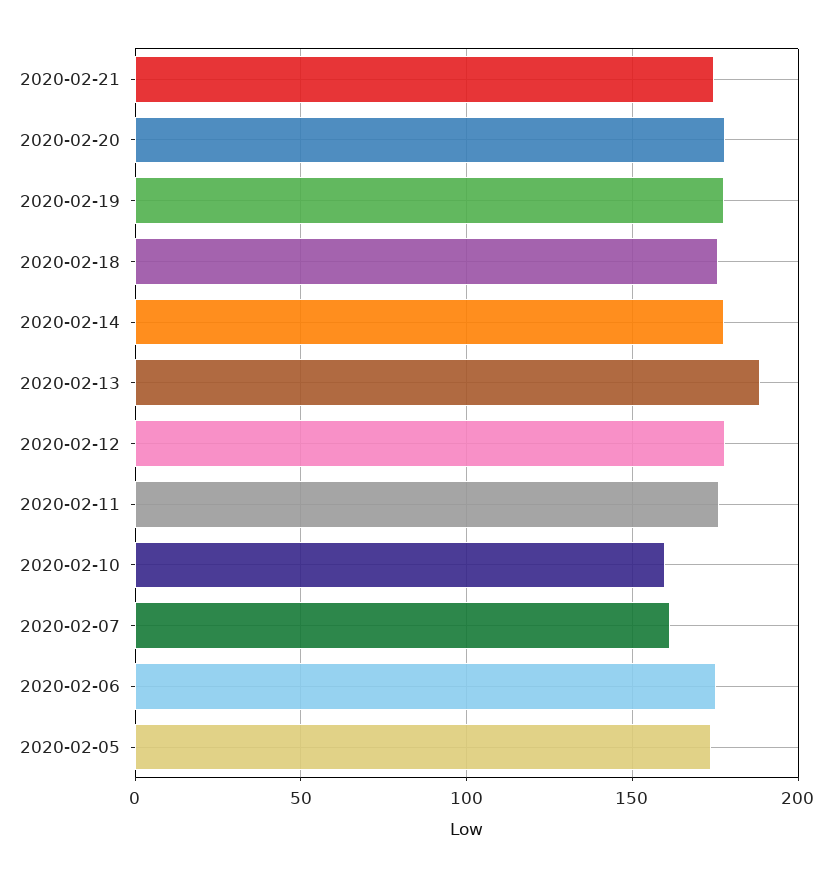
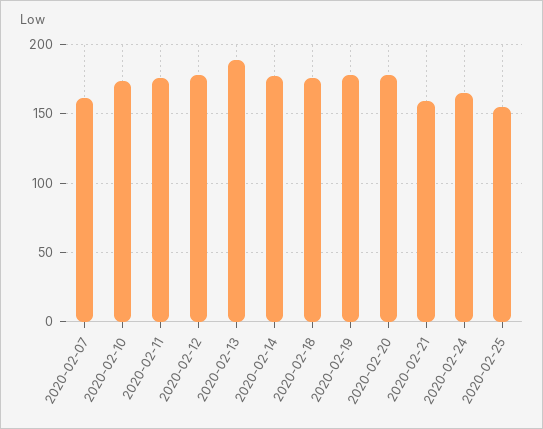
2020-02-21: 175 -> 160
2020-02-10: 160 -> 175
2020-02-06: 175 -> none
2020-02-05: 175 -> none
2020-02-24: none -> 165
2020-02-25: none -> 155

